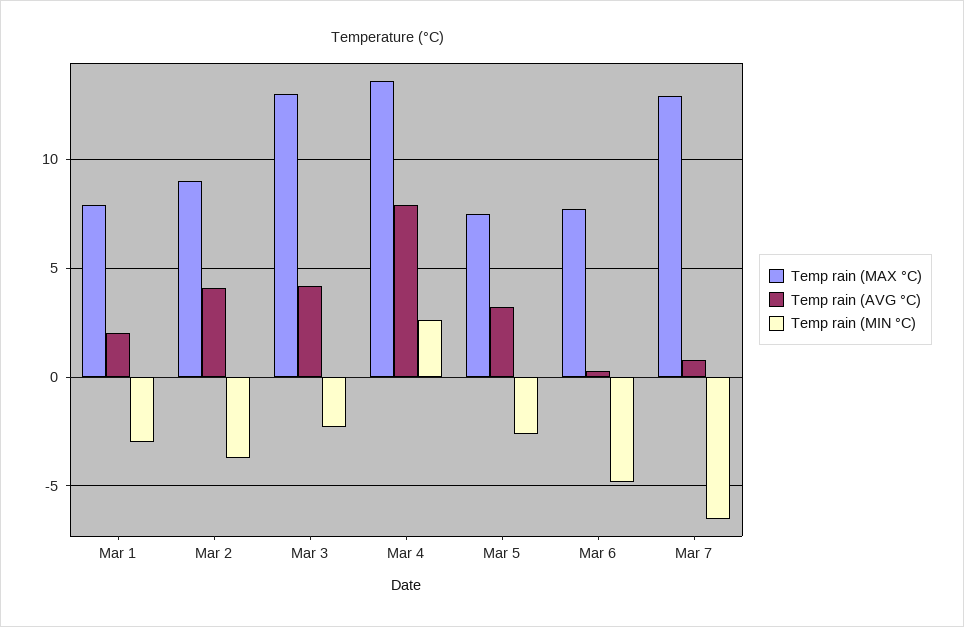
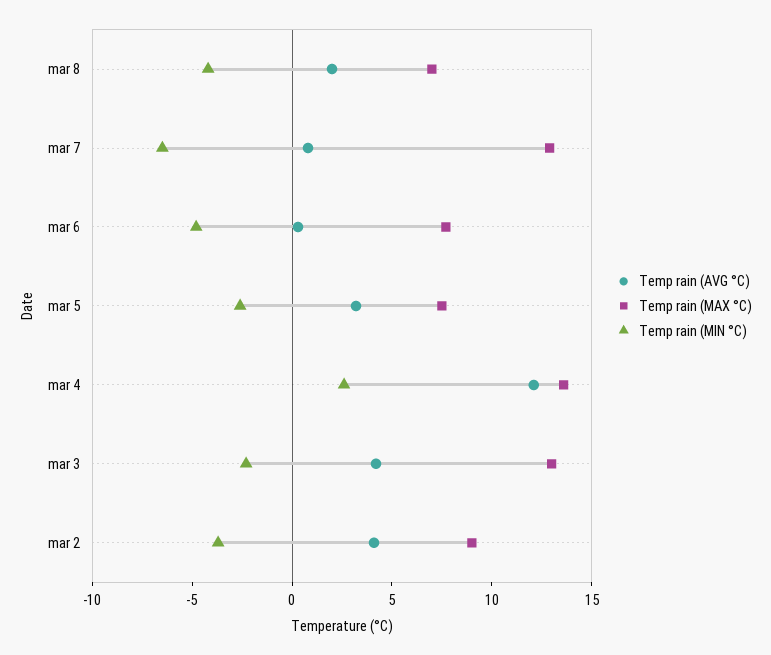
Temp rain (MAX °C), Mar 1: 8 -> none
Temp rain (AVG °C), Mar 1: 2 -> none
Temp rain (MIN °C), Mar 1: -3 -> none
Temp rain (AVG °C), Mar 4: 8 -> 12
Temp rain (AVG °C), mar 8: none -> 2
Temp rain (MAX °C), mar 8: none -> 7
Temp rain (MIN °C), mar 8: none -> -4

